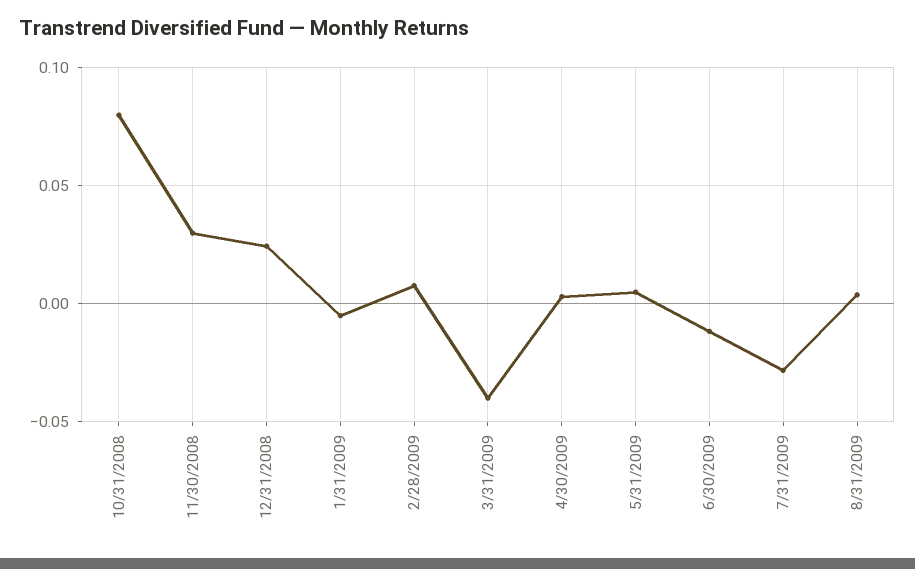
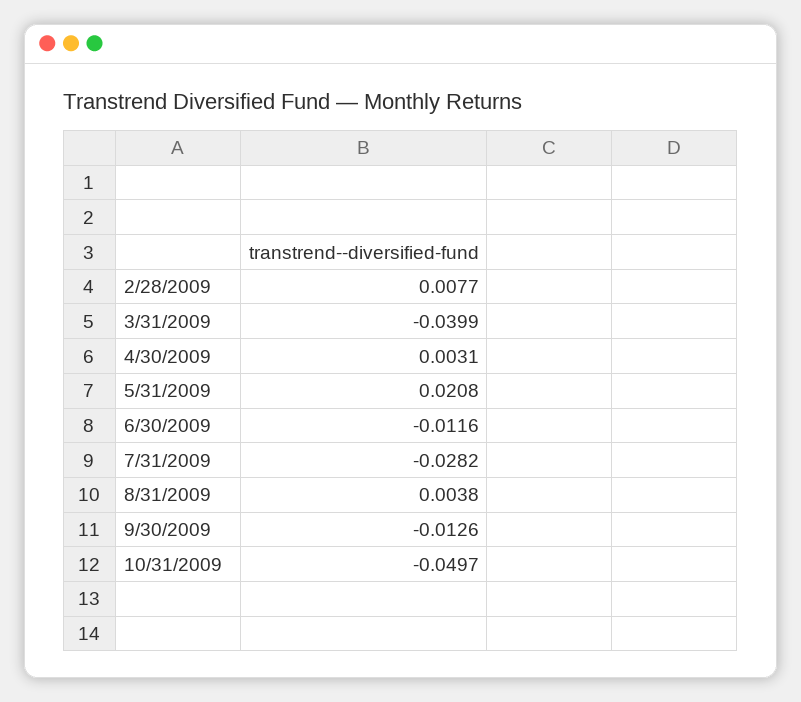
10/31/2008: 0.08 -> none
11/30/2008: 0.03 -> none
12/31/2008: 0.025 -> none
1/31/2009: -0.005 -> none
5/31/2009: 0.005 -> 0.0208
9/30/2009: none -> -0.0126
10/31/2009: none -> -0.0497

